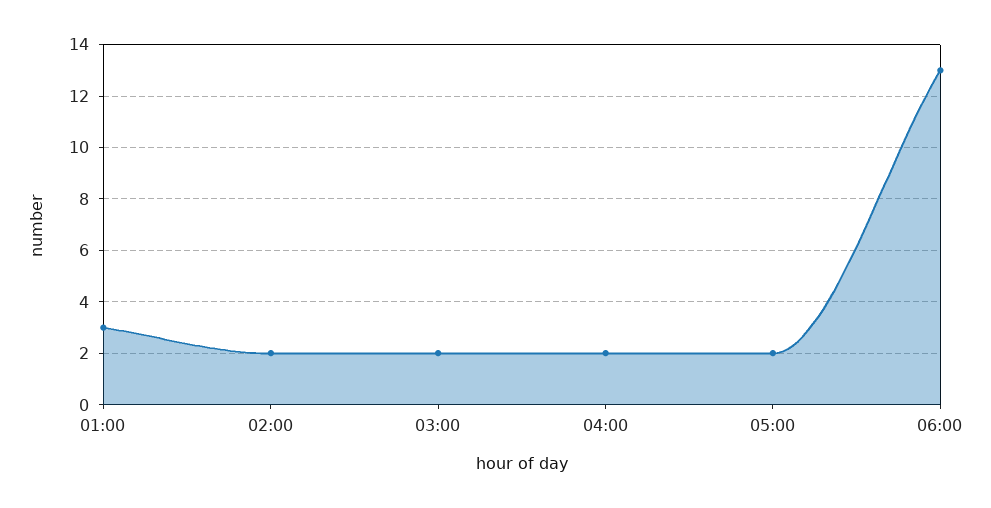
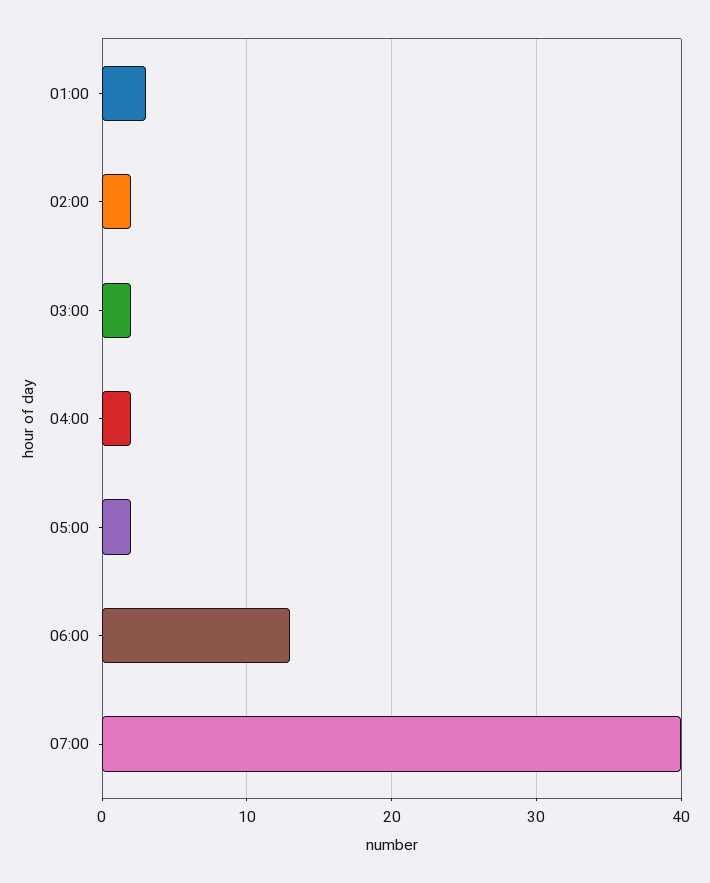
07:00: none -> 40

